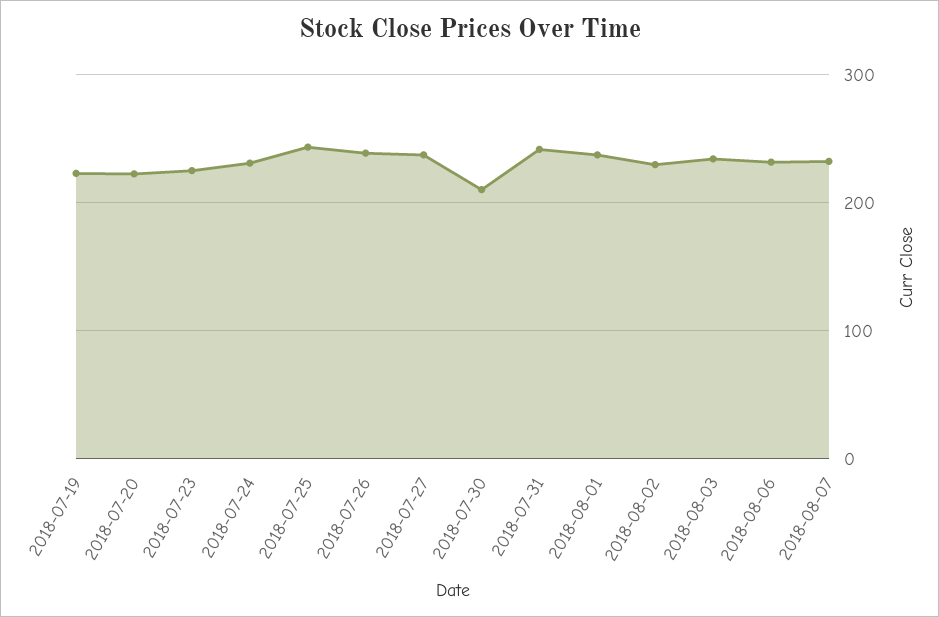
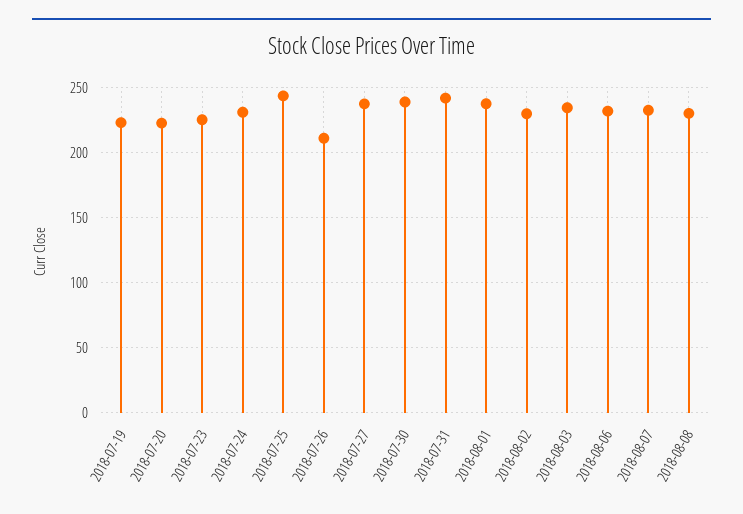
2018-07-26: 240 -> 210
2018-07-30: 210 -> 240
2018-08-08: none -> 230

